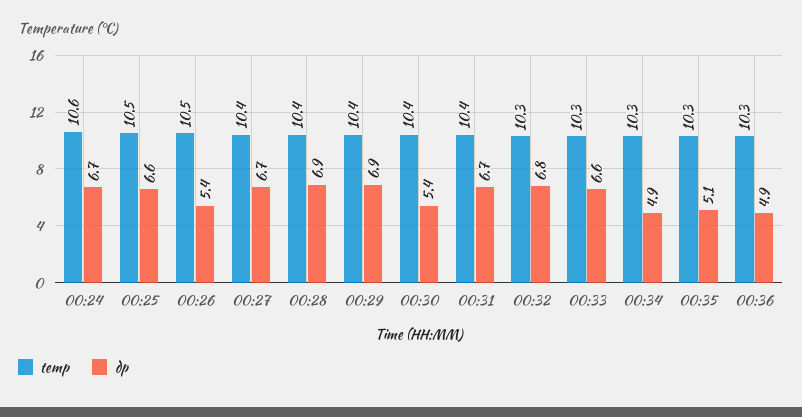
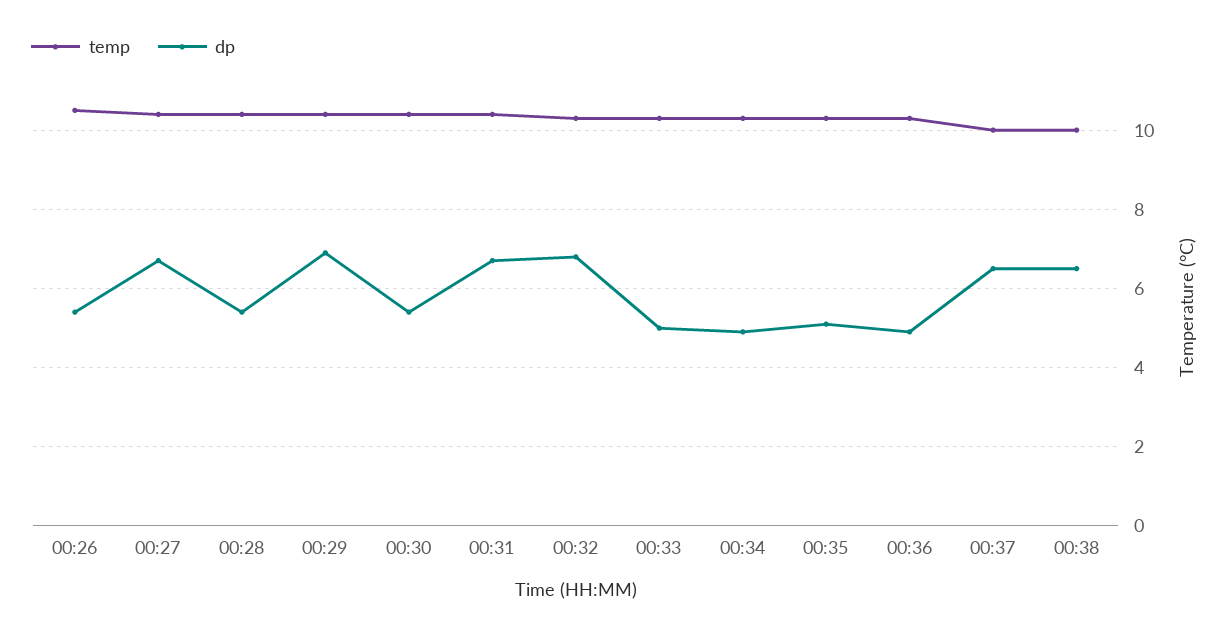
temp, 00:24: 10.6 -> none
dp, 00:24: 6.7 -> none
temp, 00:25: 10.5 -> none
dp, 00:25: 6.6 -> none
dp, 00:28: 6.9 -> 5.5
dp, 00:33: 6.6 -> 5
temp, 00:37: none -> 10
dp, 00:37: none -> 6.5
temp, 00:38: none -> 10
dp, 00:38: none -> 6.5

